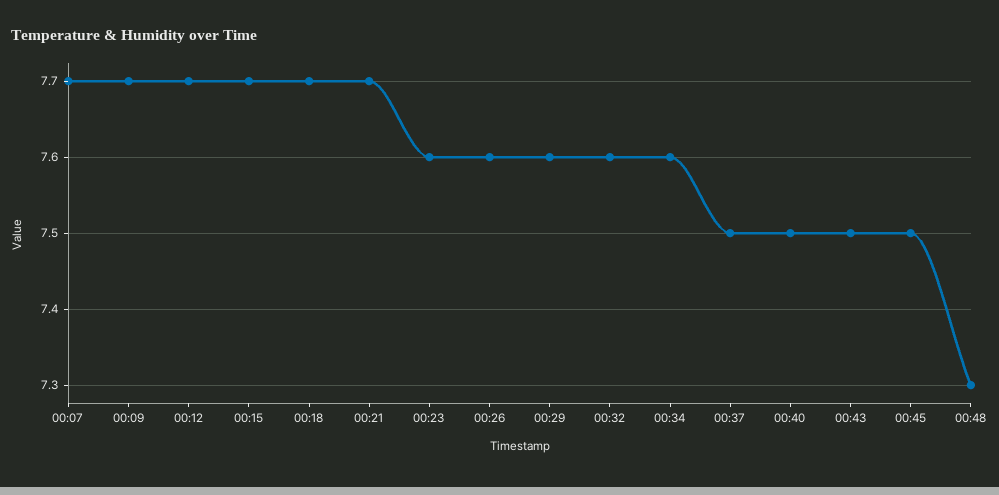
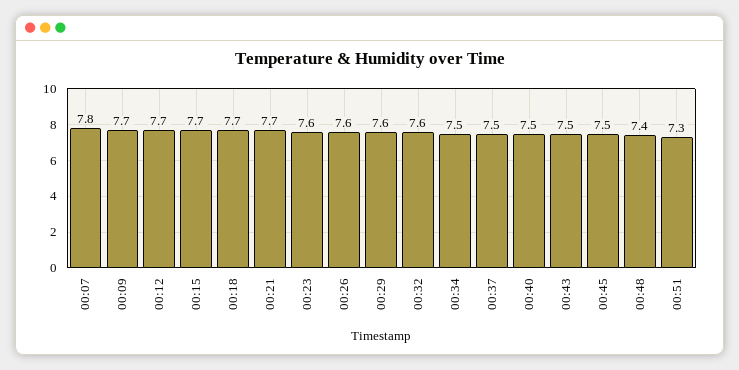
00:07: 7.7 -> 7.8
00:34: 7.6 -> 7.5
00:48: 7.3 -> 7.4
00:51: none -> 7.3

